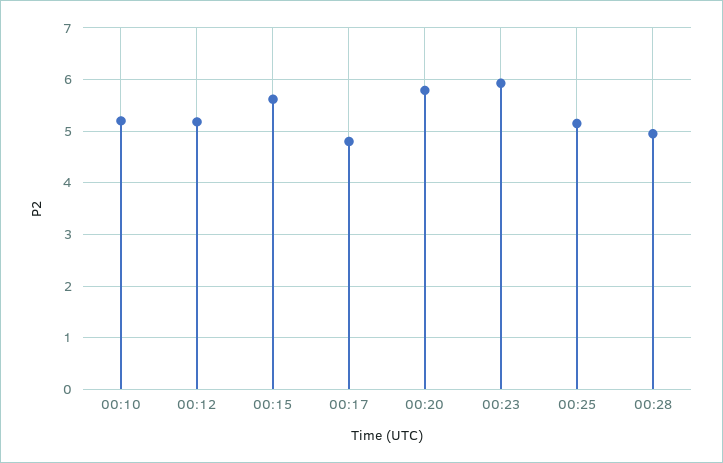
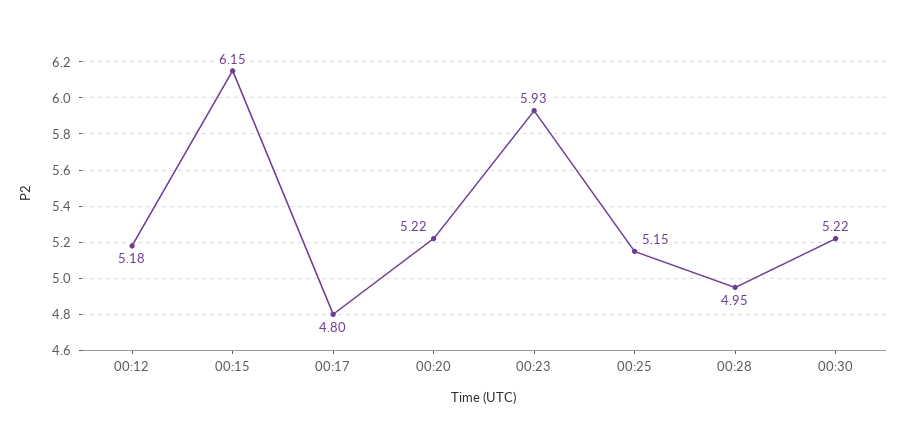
00:10: 5.2 -> none
00:15: 5.6 -> 6.15
00:20: 5.8 -> 5.22
00:30: none -> 5.22

